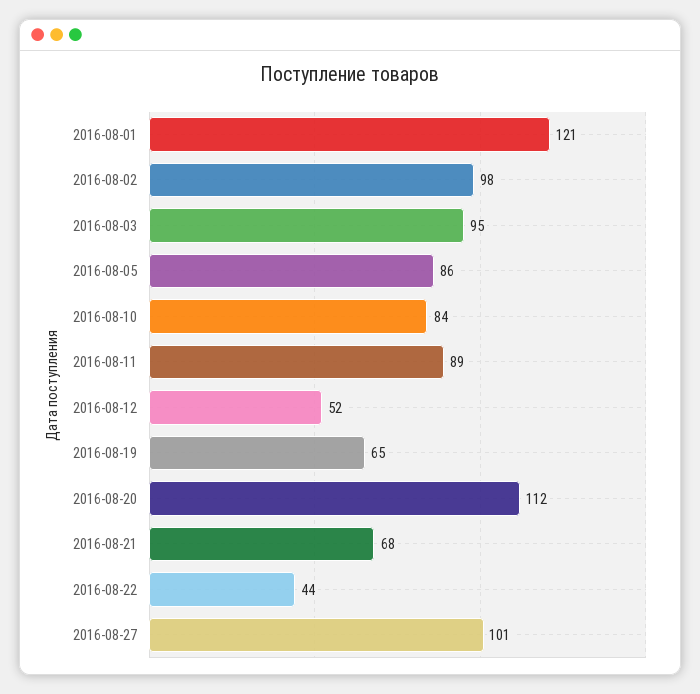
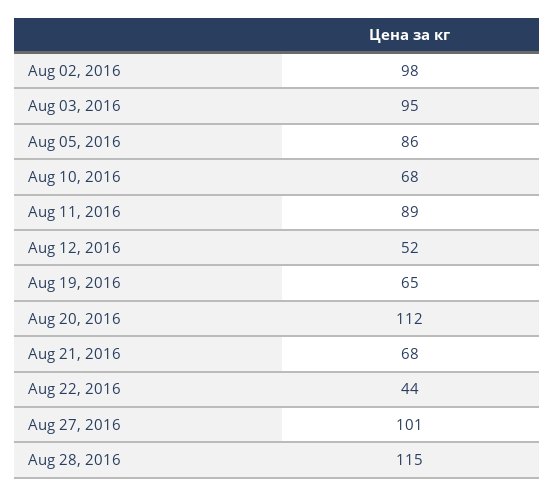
2016-08-01: 121 -> none
2016-08-10: 84 -> 68
Aug 28, 2016: none -> 115

